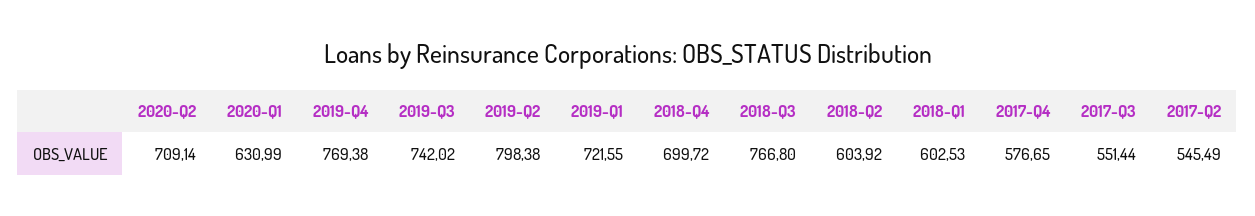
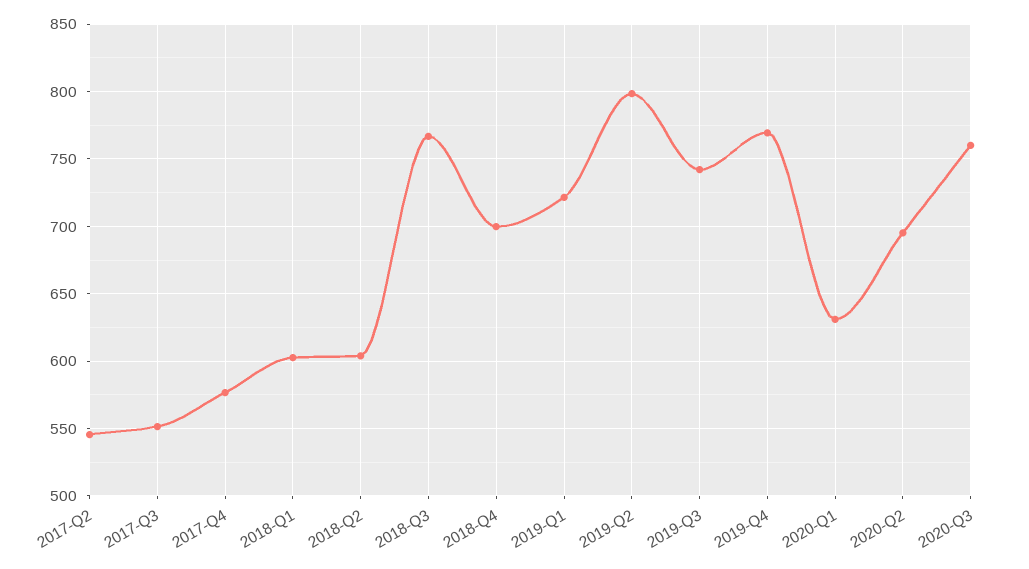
2020-Q2: 709.14 -> 695
2020-Q3: none -> 760

